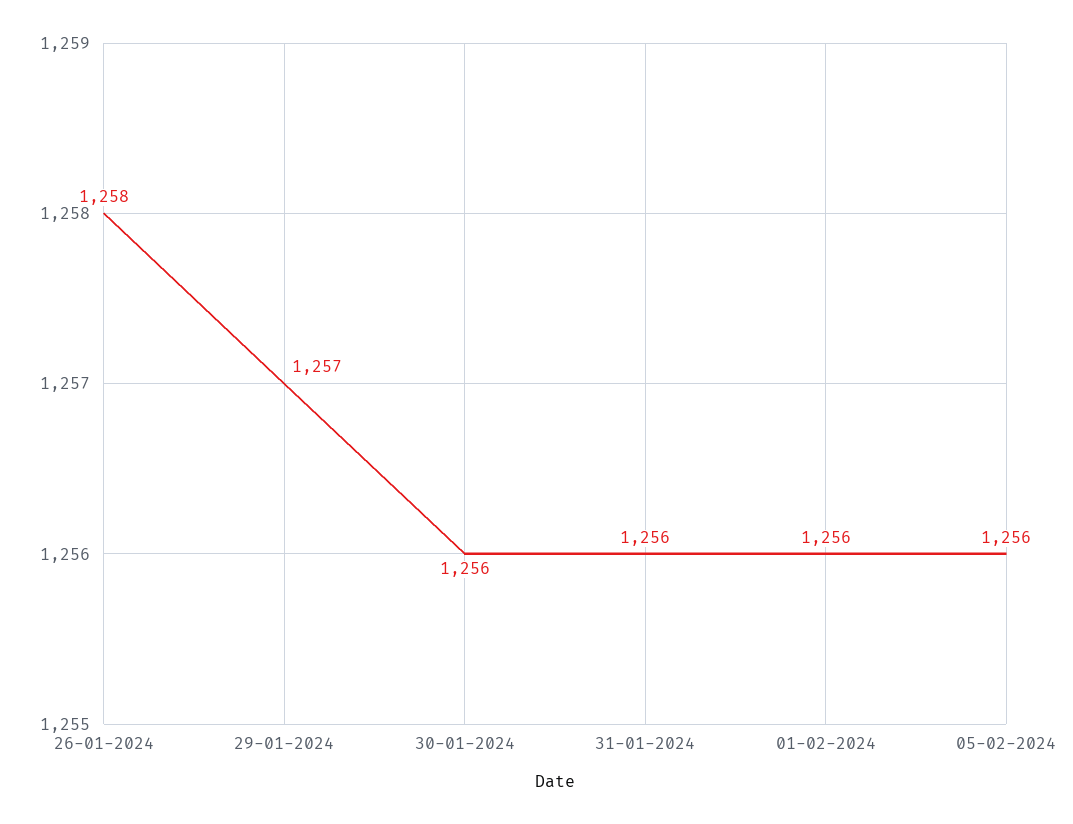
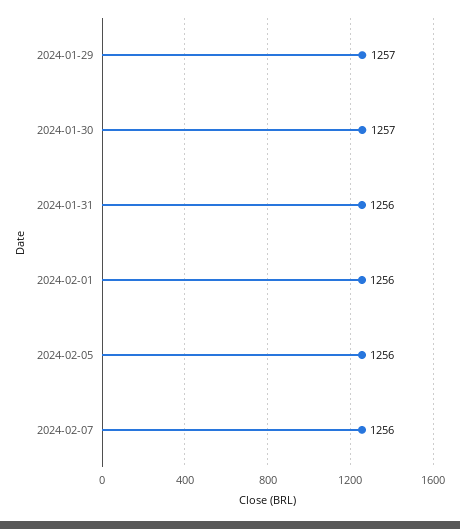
26-01-2024: 1258 -> none
30-01-2024: 1256 -> 1257
2024-02-07: none -> 1256

